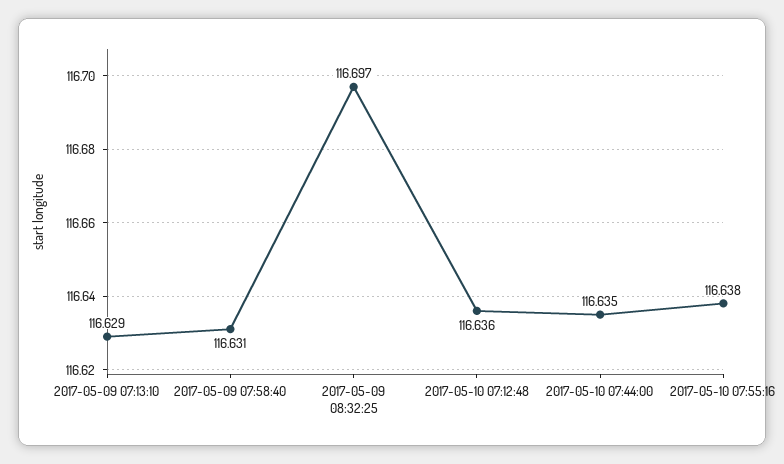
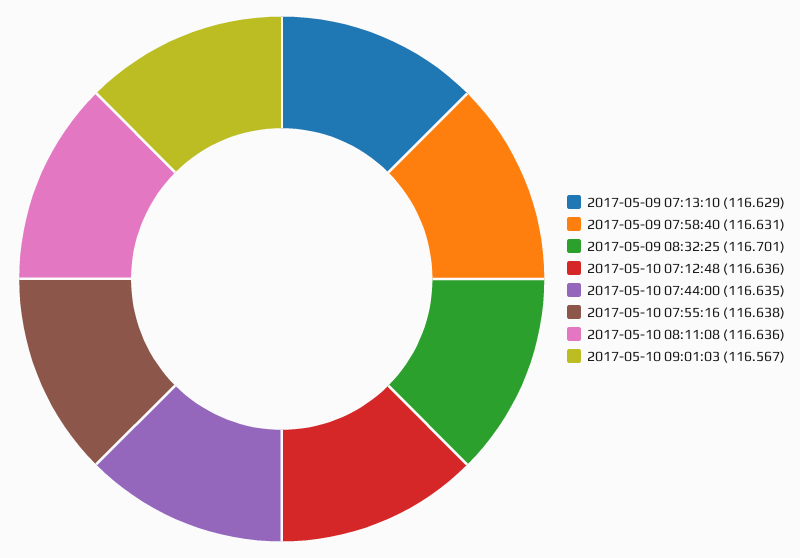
2017-05-09 08:32:25: 116.697 -> 116.701
2017-05-10 08:11:08: none -> 116.636
2017-05-10 09:01:03: none -> 116.567

